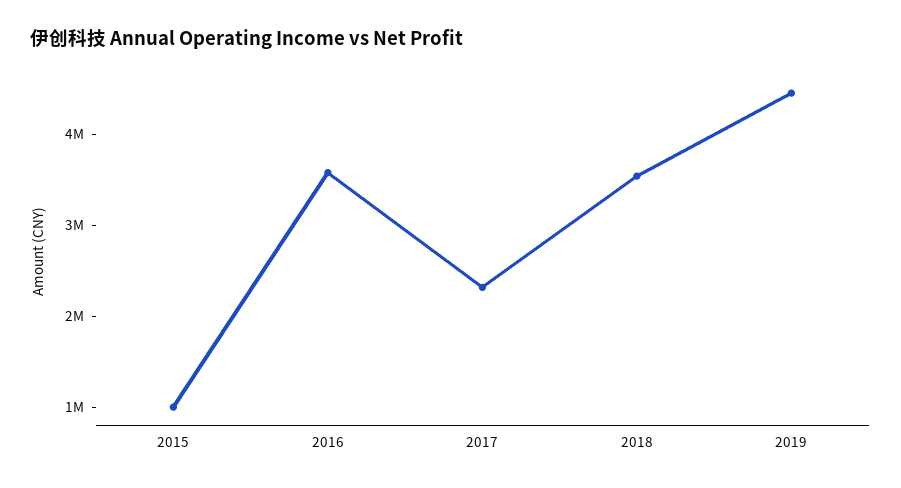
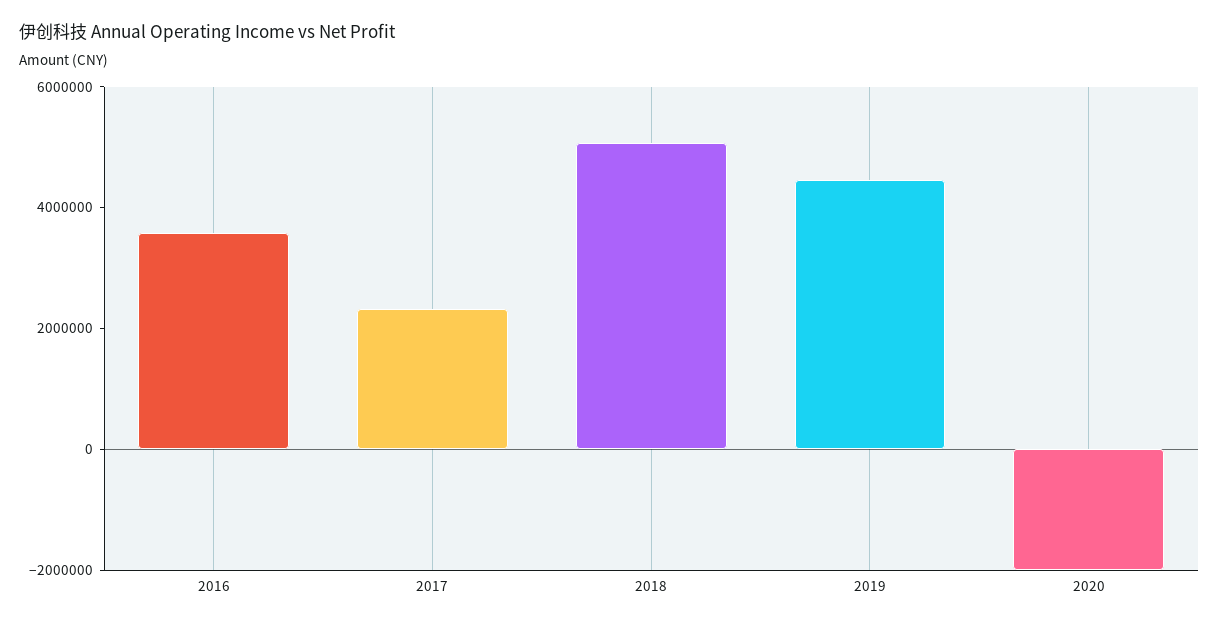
2015: 1000000 -> none
2018: 3600000 -> 5000000
2020: none -> -2000000

